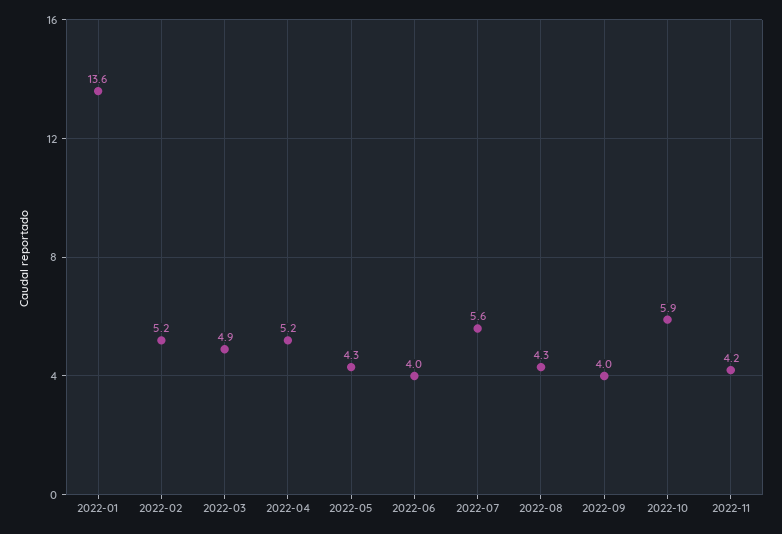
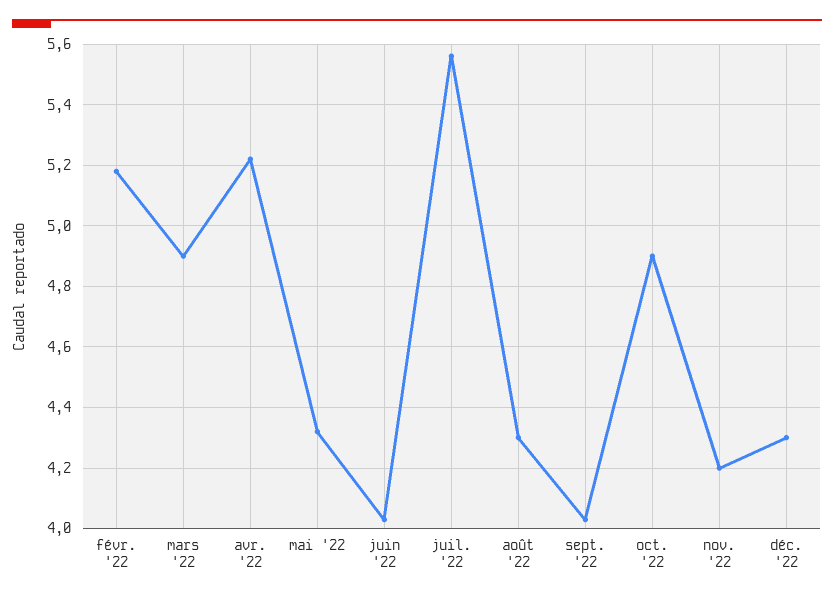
2022-01: 13.6 -> none
2022-10: 5.9 -> 4.9
déc. '22: none -> 4.3

